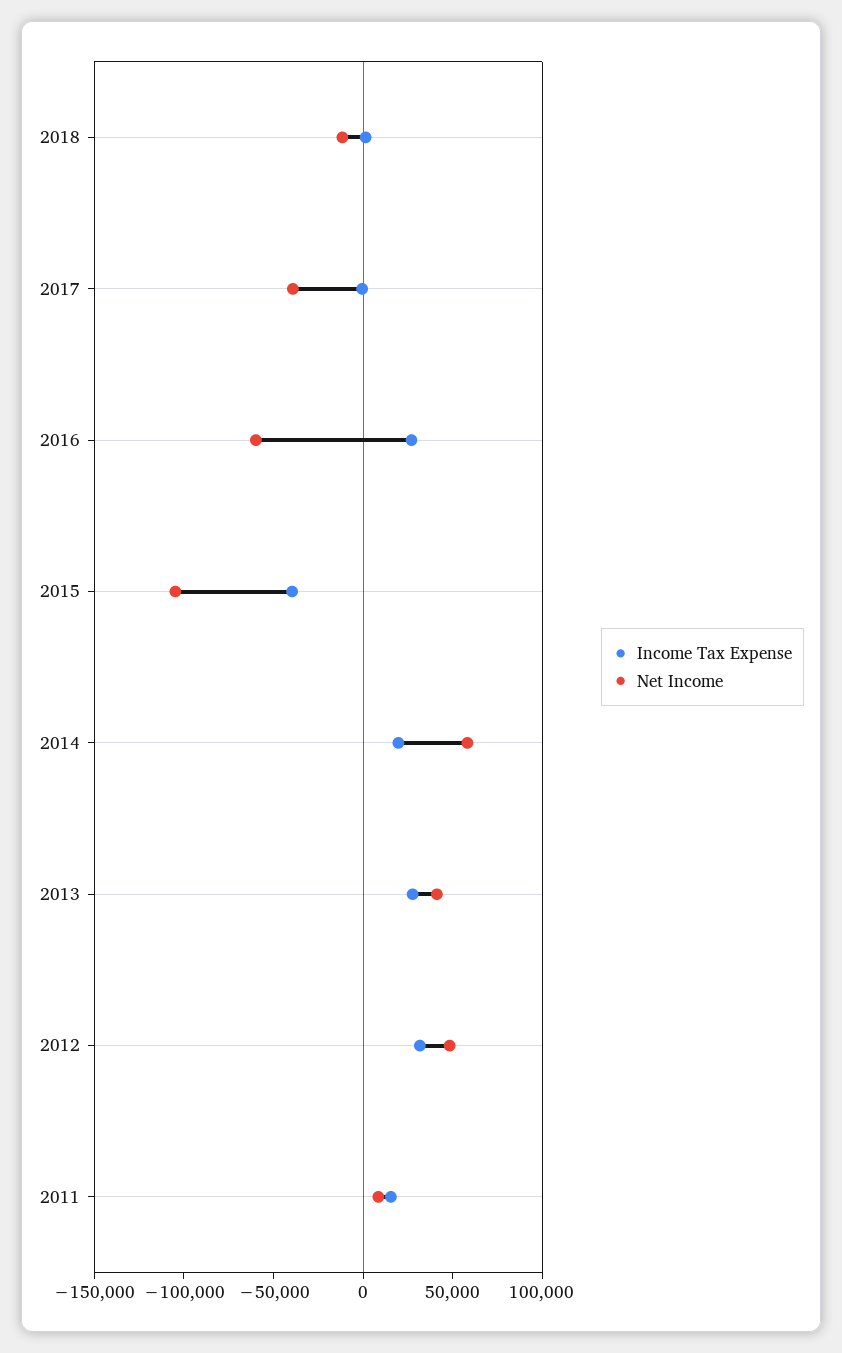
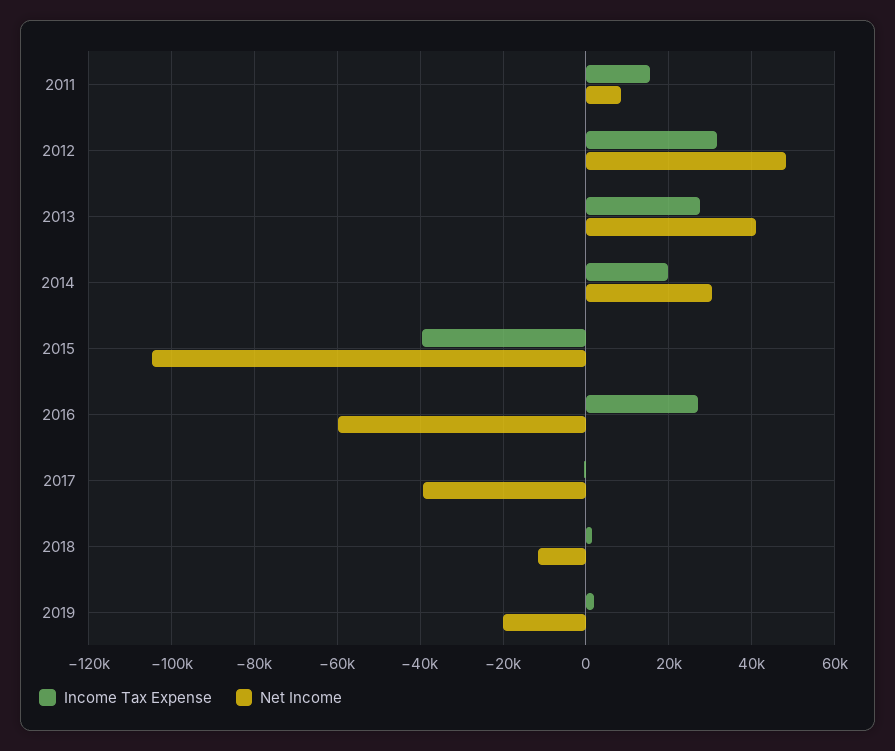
Net Income, 2014: 60000 -> 30000
Income Tax Expense, 2019: none -> 2000
Net Income, 2019: none -> -20000

